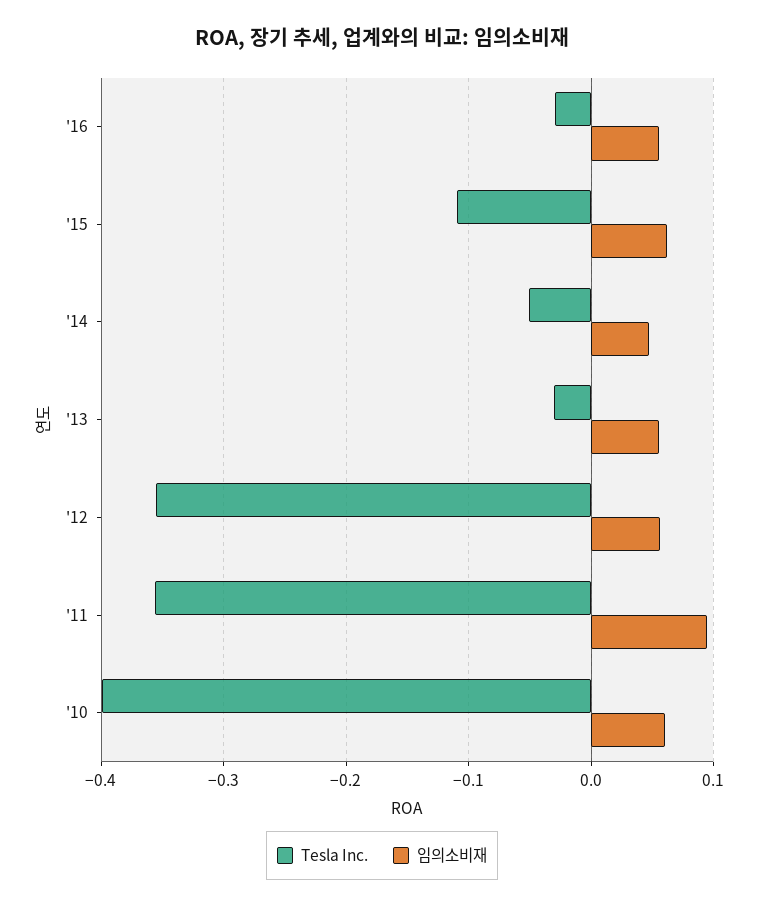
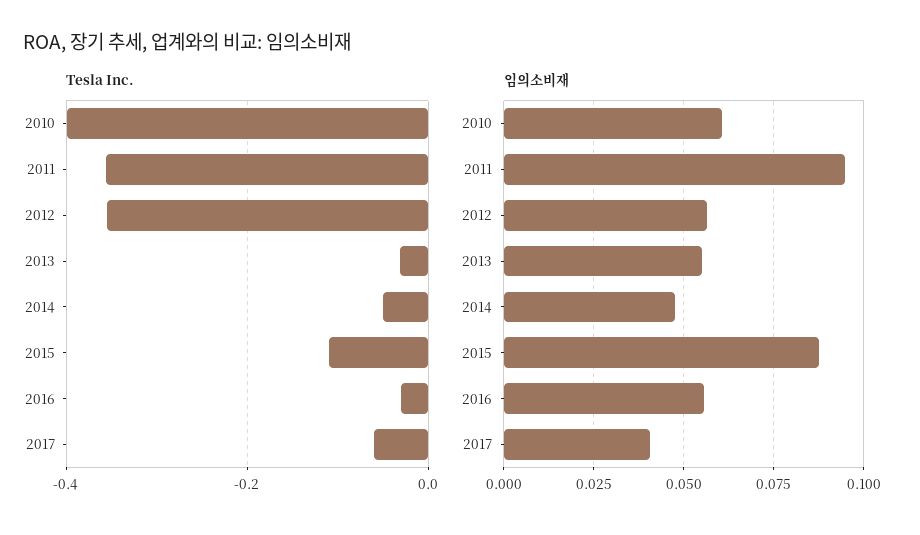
임의소비재, '15: 0.06 -> 0.0875
Tesla Inc., 2017: none -> -0.06
임의소비재, 2017: none -> 0.04

